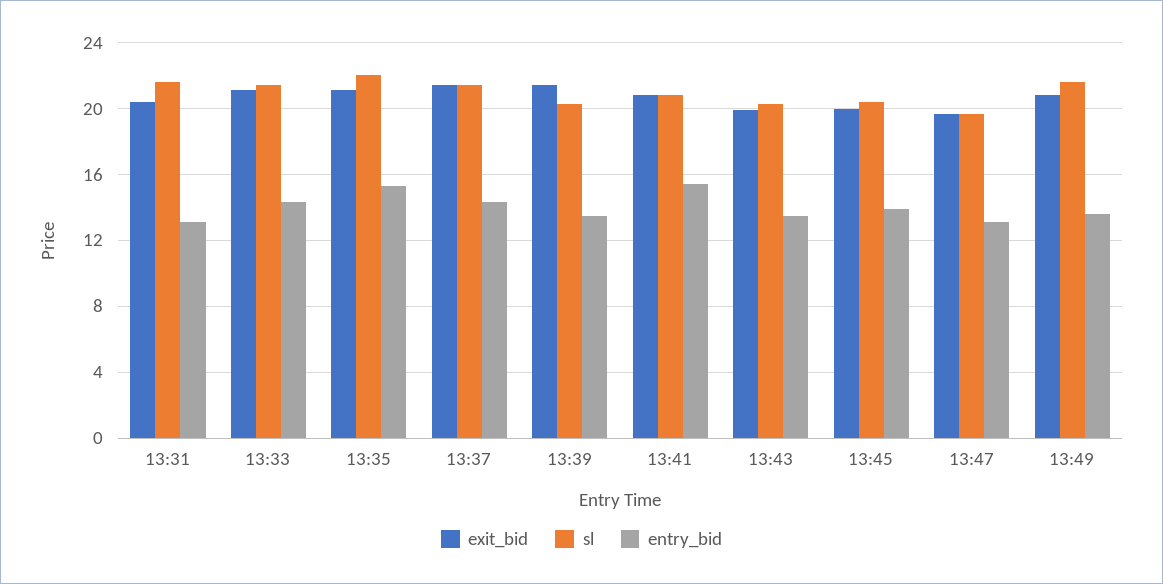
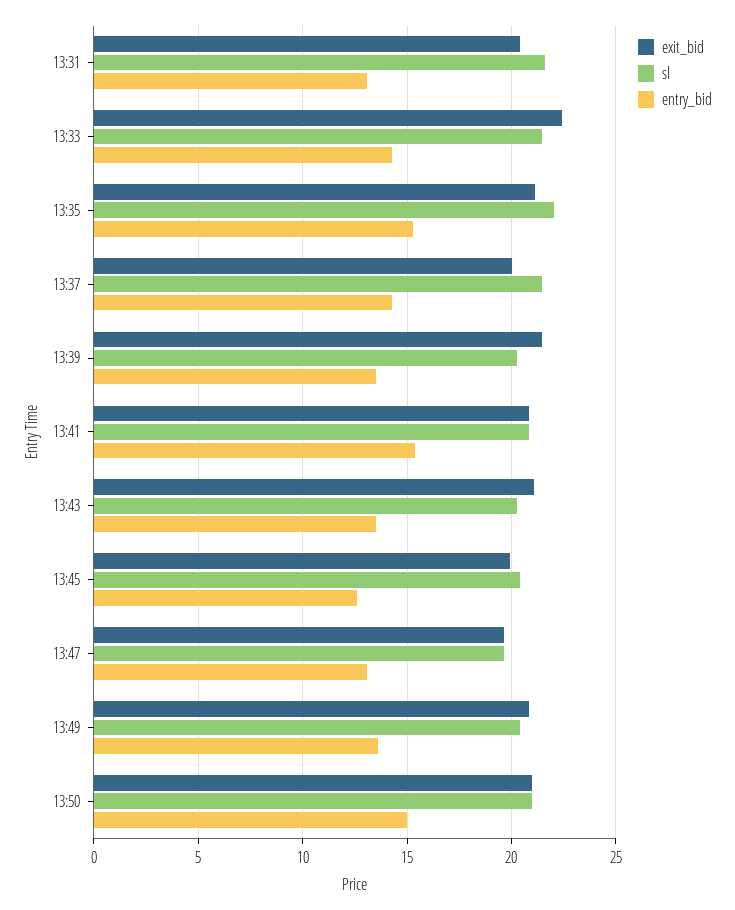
exit_bid, 13:33: 21 -> 22.5
exit_bid, 13:37: 21.5 -> 20
exit_bid, 13:43: 20 -> 21
entry_bid, 13:45: 14 -> 12.5
sl, 13:49: 21.5 -> 20.5
exit_bid, 13:50: none -> 21
sl, 13:50: none -> 21
entry_bid, 13:50: none -> 15

